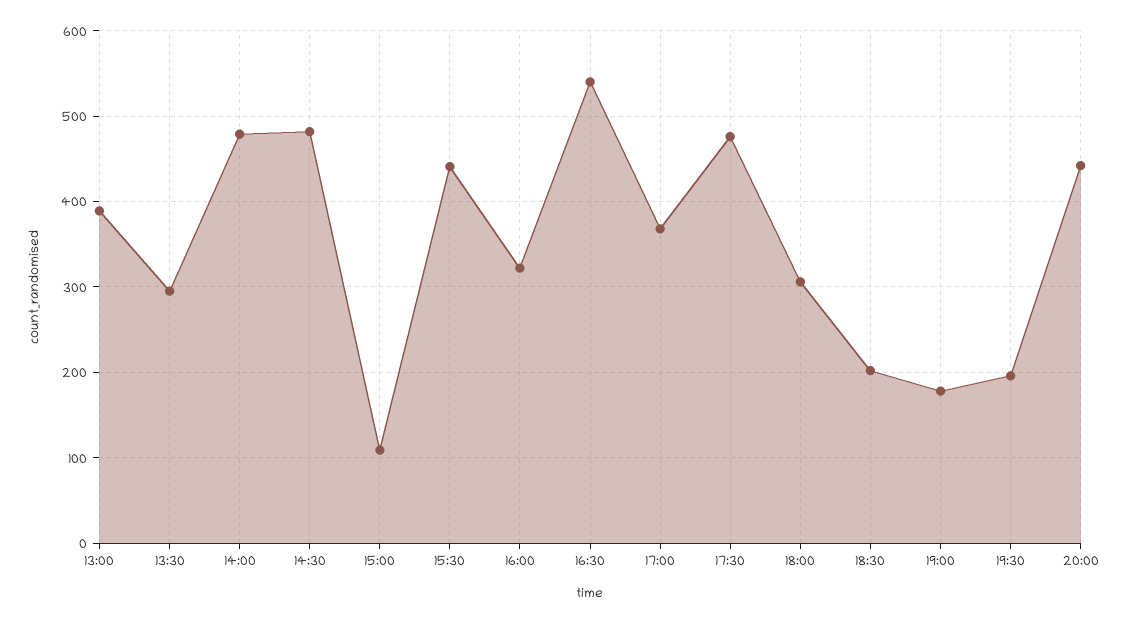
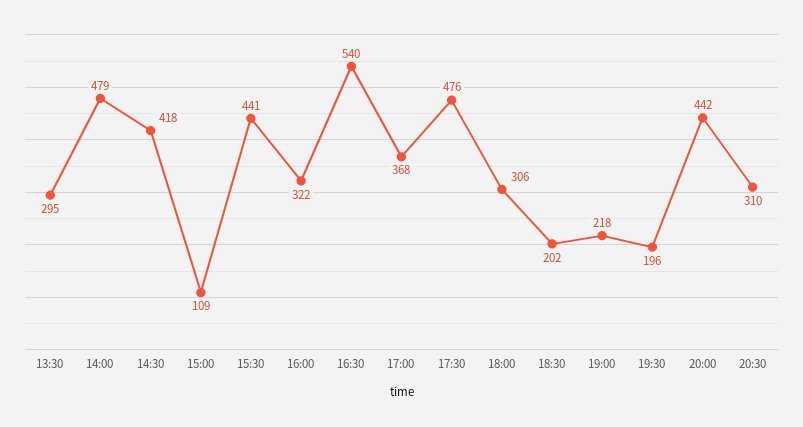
13:00: 390 -> none
14:30: 480 -> 418
19:00: 180 -> 218
20:30: none -> 310

